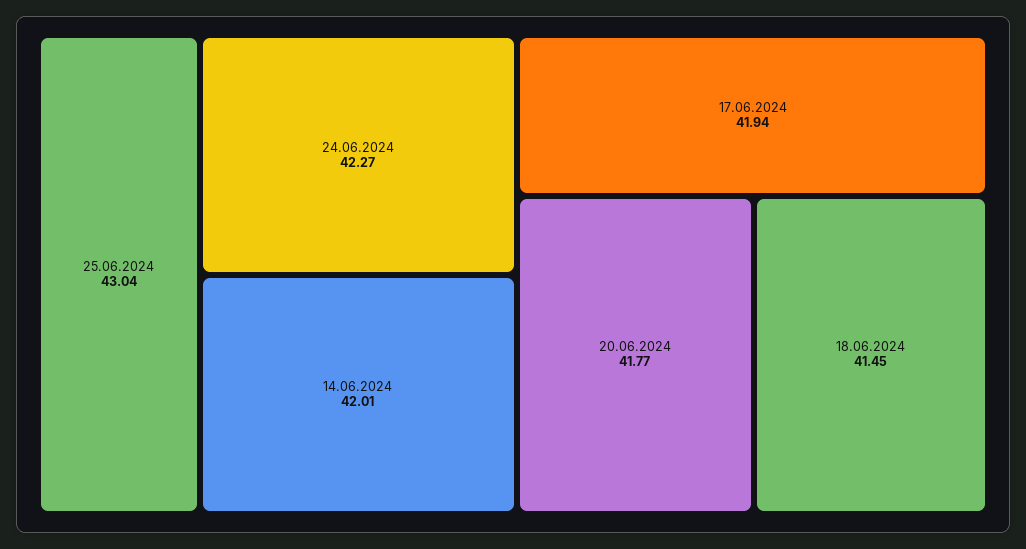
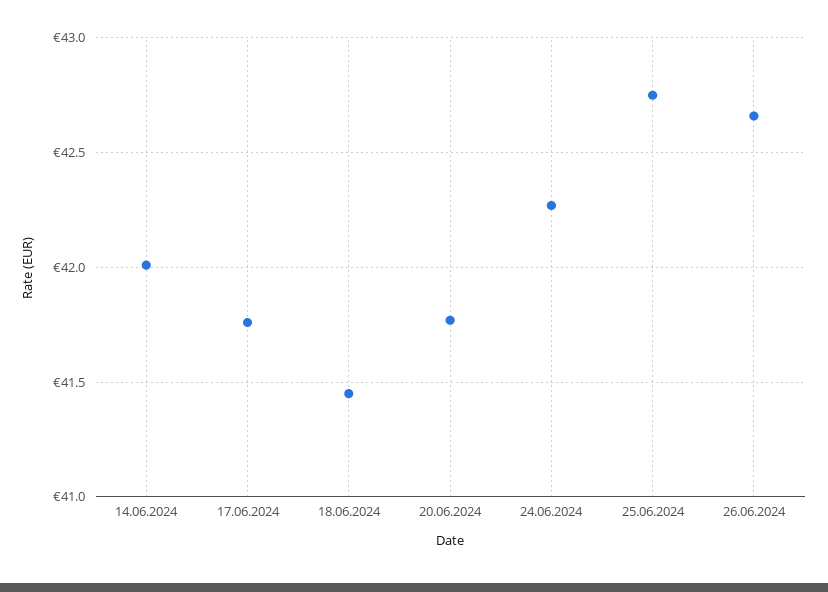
25.06.2024: 43.04 -> 42.75
17.06.2024: 41.94 -> 41.75
26.06.2024: none -> 42.65

